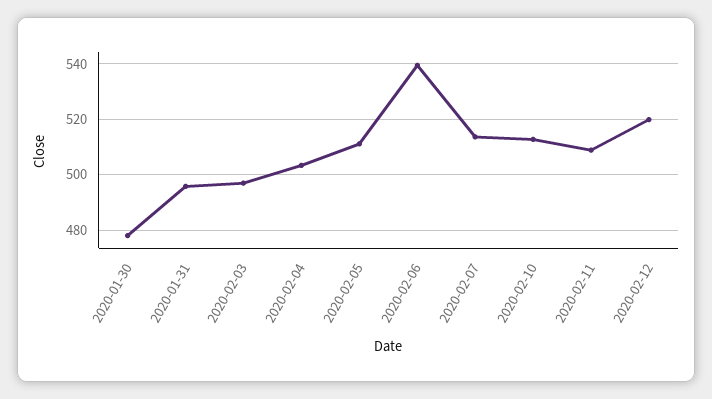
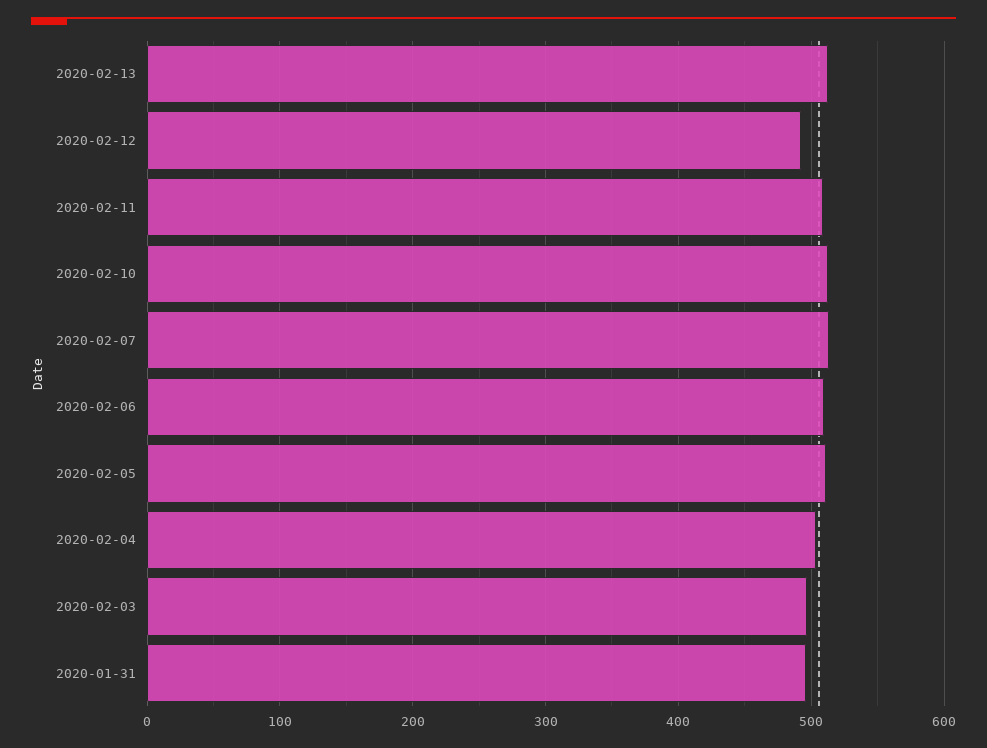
2020-01-30: 477.5 -> none
2020-02-06: 540 -> 510
2020-02-12: 520 -> 490
2020-02-13: none -> 510

